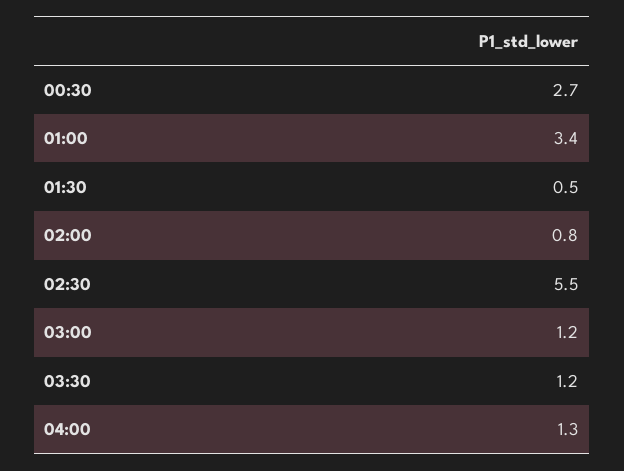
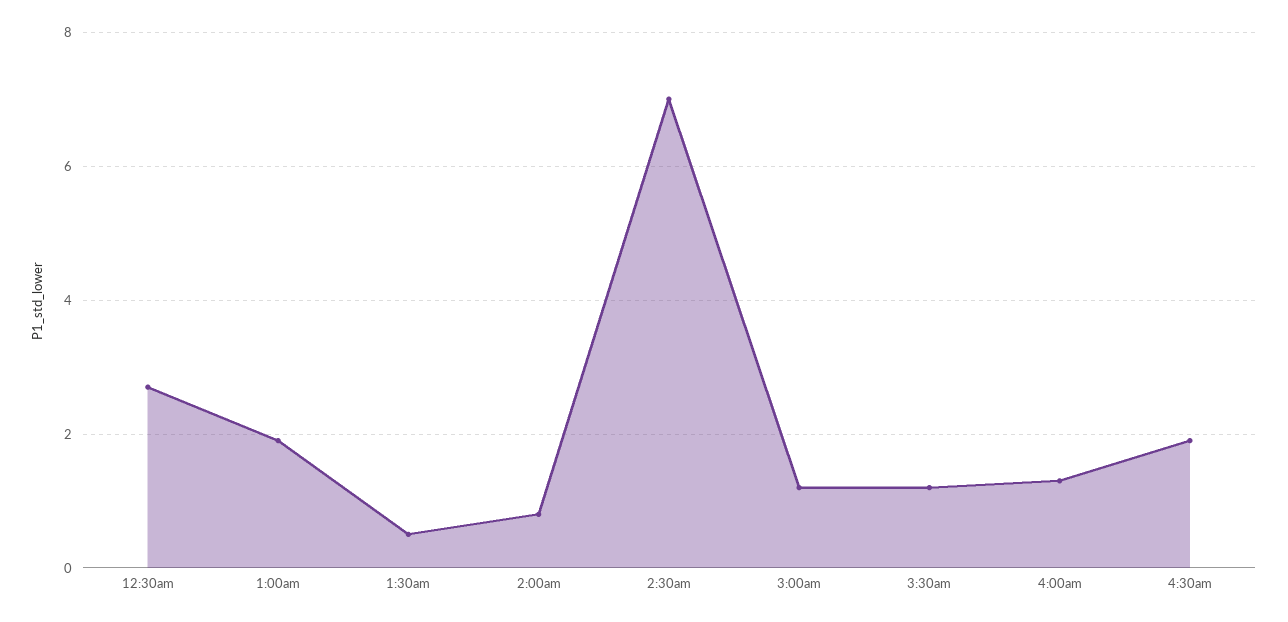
01:00: 3.4 -> 2
02:30: 5.5 -> 7
4:30am: none -> 2

